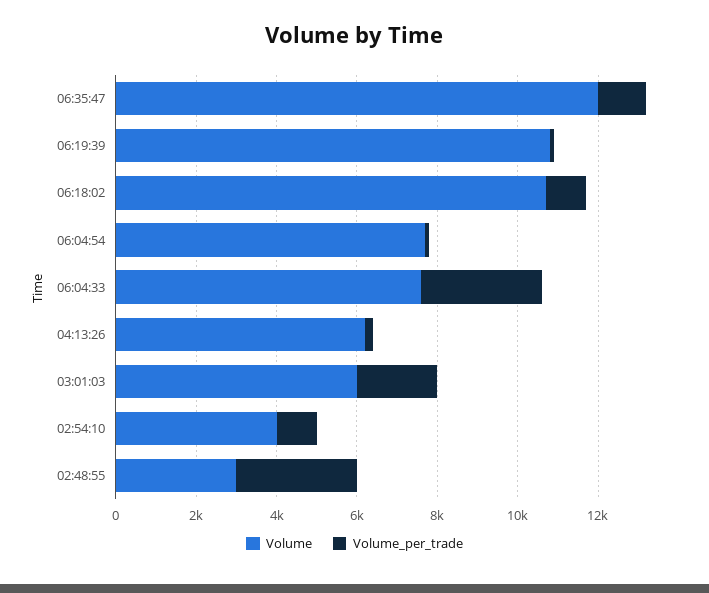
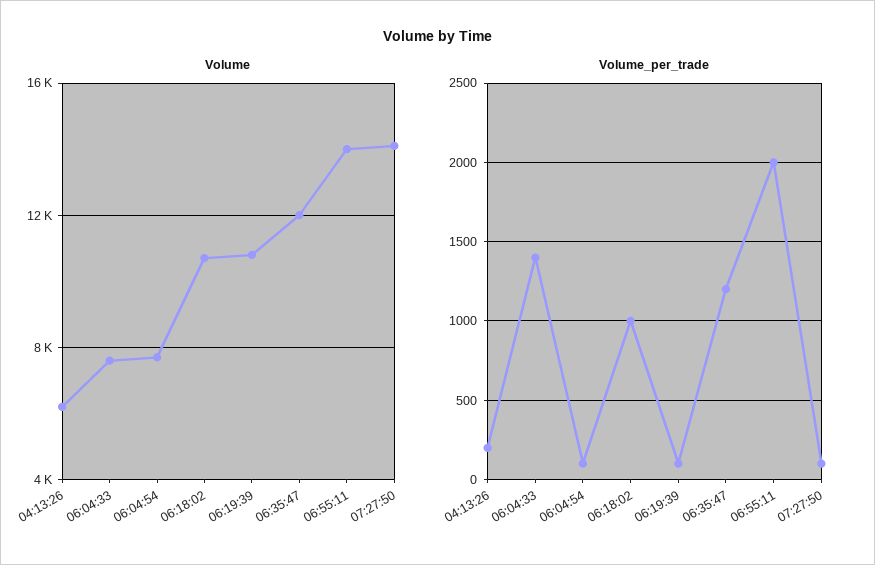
Volume_per_trade, 06:04:33: 3000 -> 1400
Volume, 03:01:03: 6000 -> none
Volume_per_trade, 03:01:03: 2000 -> none
Volume, 02:54:10: 4000 -> none
Volume_per_trade, 02:54:10: 1000 -> none
Volume, 02:48:55: 3000 -> none
Volume_per_trade, 02:48:55: 3000 -> none
Volume, 06:55:11: none -> 14000
Volume, 07:27:50: none -> 14000
Volume_per_trade, 06:55:11: none -> 2000
Volume_per_trade, 07:27:50: none -> 100

